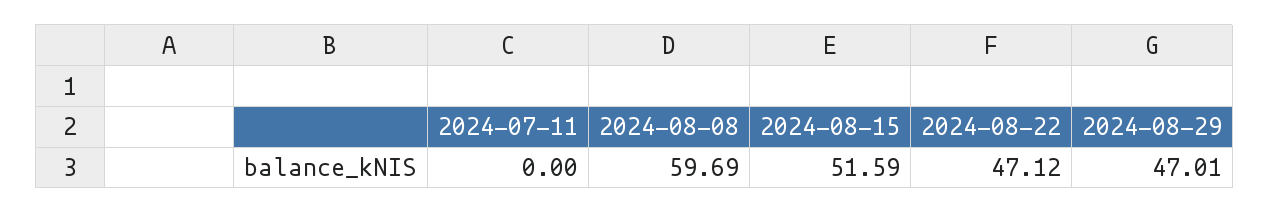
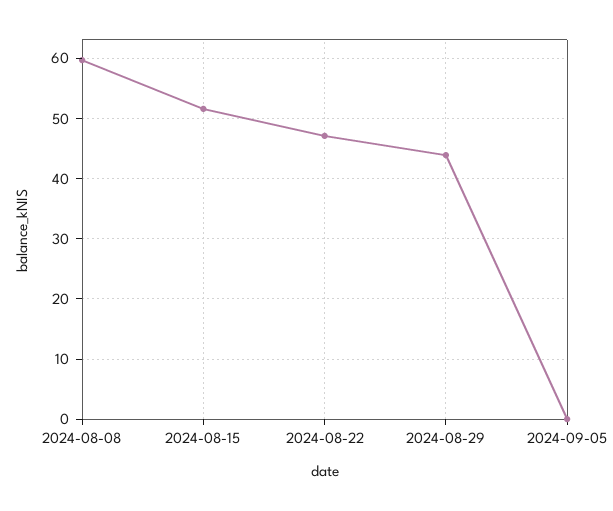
2024-07-11: 0 -> none
2024-08-29: 47.01 -> 44
2024-09-05: none -> 0

